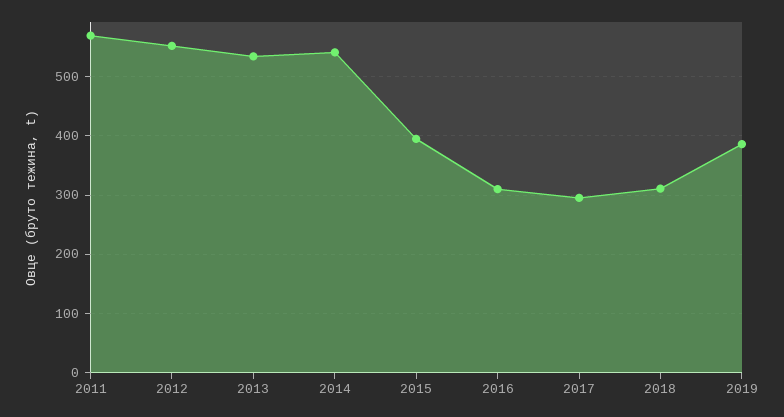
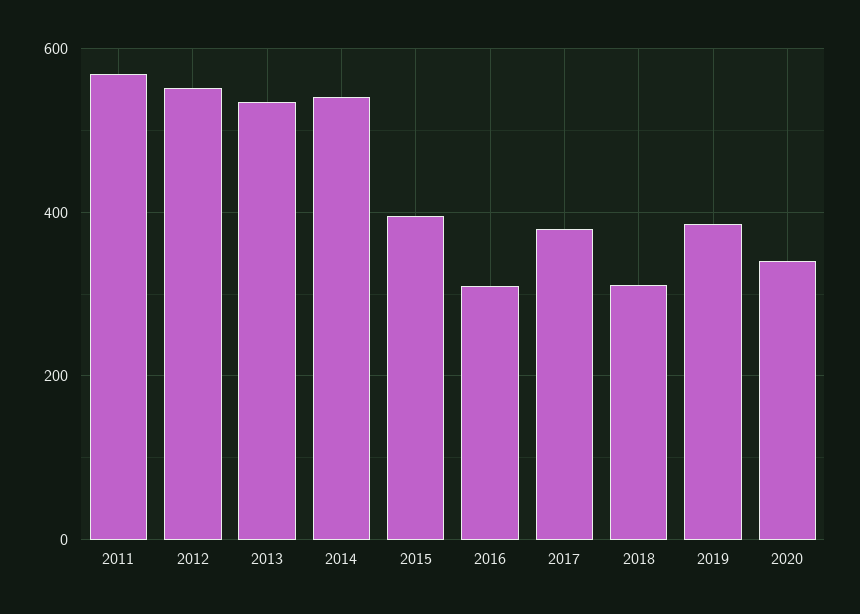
2017: 300 -> 380
2020: none -> 340

